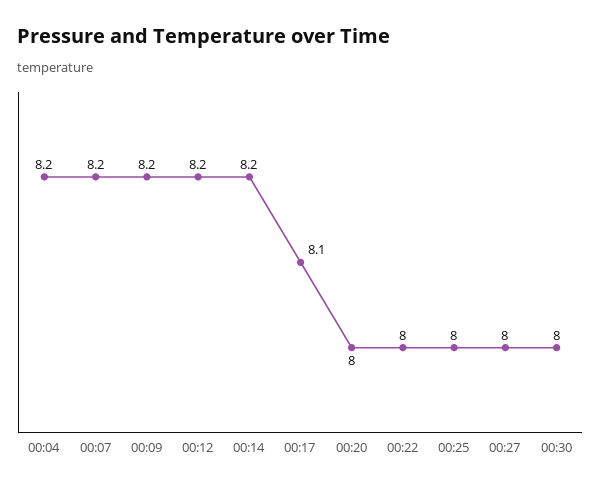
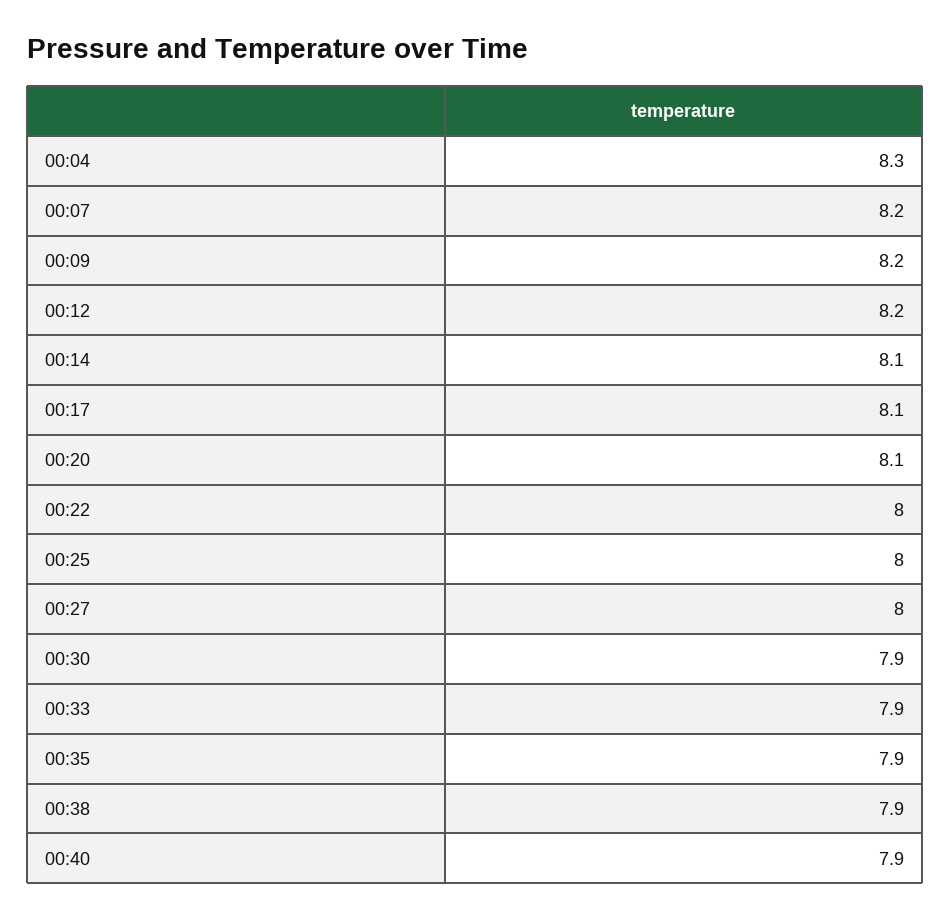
00:04: 8.2 -> 8.3
00:14: 8.2 -> 8.1
00:20: 8 -> 8.1
00:30: 8 -> 7.9
00:33: none -> 7.9
00:35: none -> 7.9
00:38: none -> 7.9
00:40: none -> 7.9

